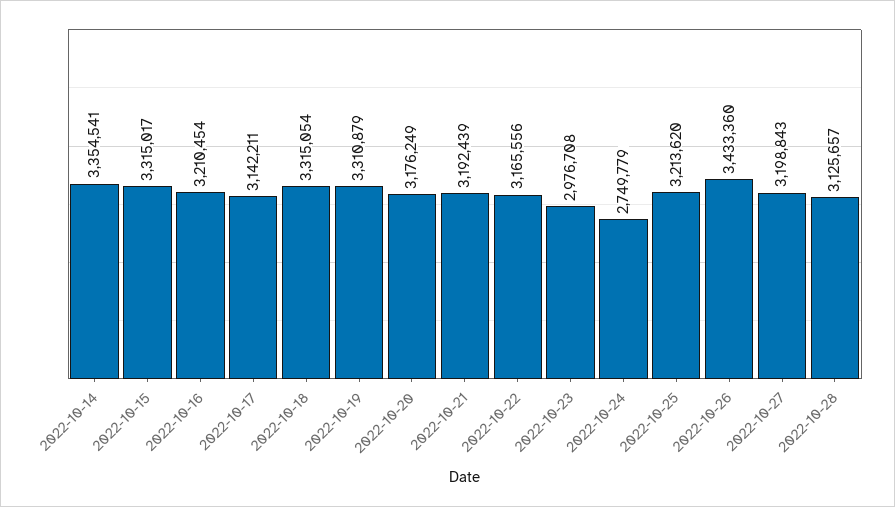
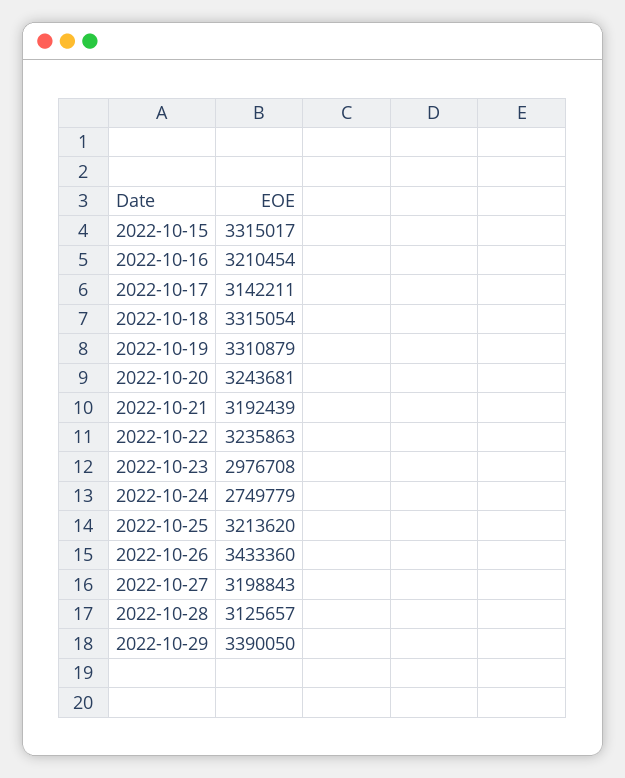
2022-10-14: 3354541 -> none
2022-10-20: 3176249 -> 3243681
2022-10-22: 3165556 -> 3235863
2022-10-29: none -> 3390050

